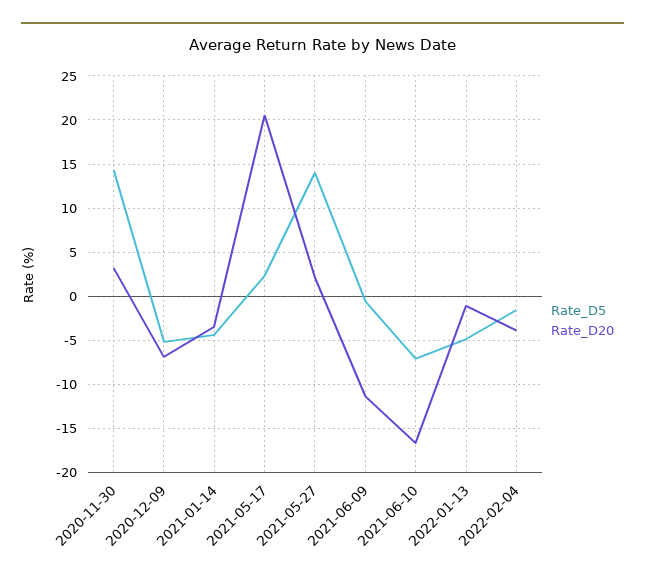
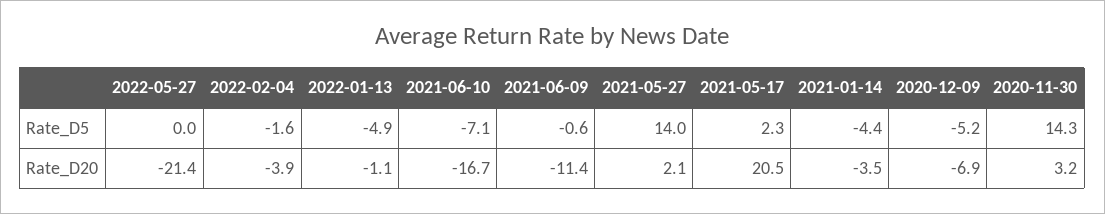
Rate_D5, 2022-05-27: none -> 0
Rate_D20, 2022-05-27: none -> -21.4

